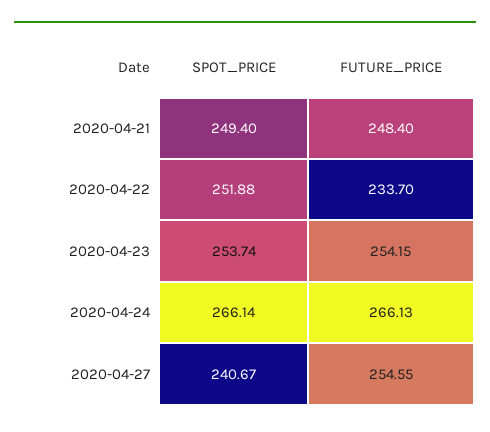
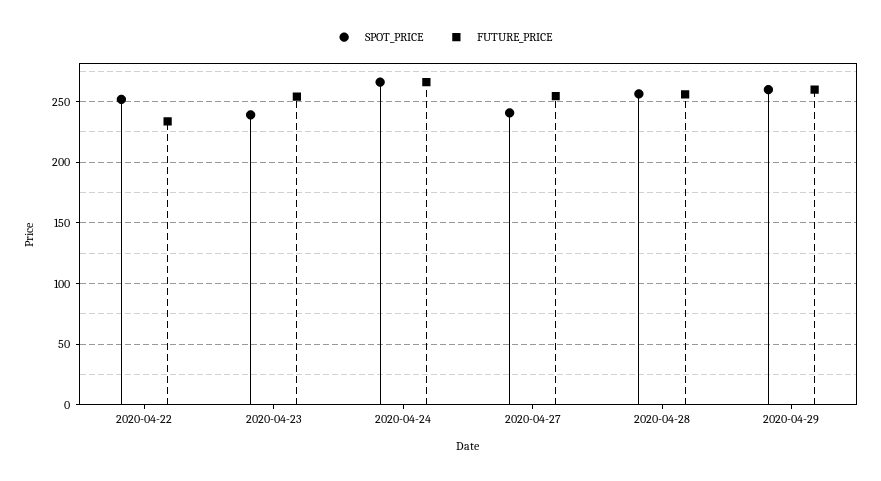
SPOT_PRICE, 2020-04-21: 249.4 -> none
FUTURE_PRICE, 2020-04-21: 248.4 -> none
SPOT_PRICE, 2020-04-23: 253.74 -> 240
SPOT_PRICE, 2020-04-28: none -> 255
FUTURE_PRICE, 2020-04-28: none -> 255
SPOT_PRICE, 2020-04-29: none -> 260
FUTURE_PRICE, 2020-04-29: none -> 260

